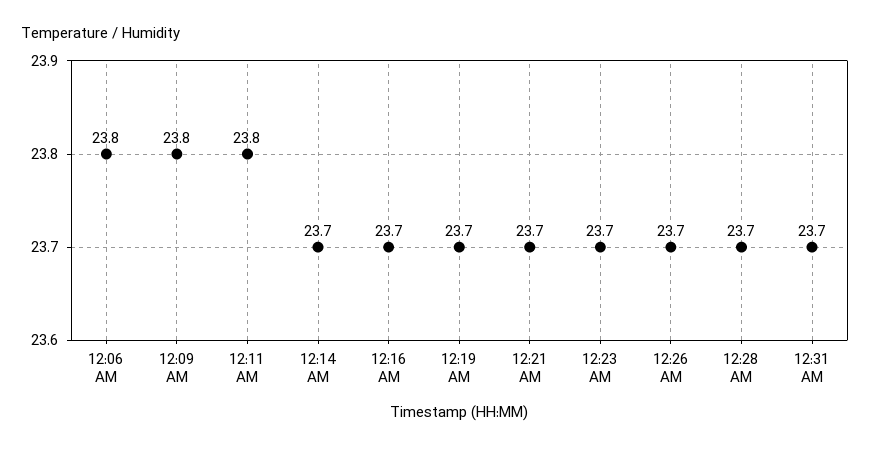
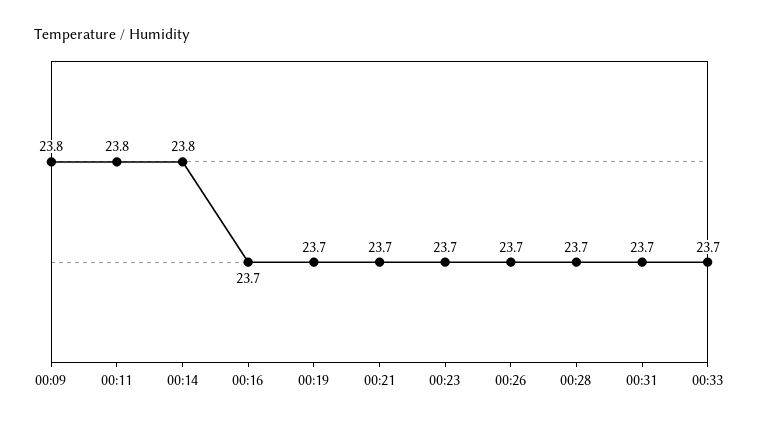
12:06 AM: 23.8 -> none
12:14 AM: 23.7 -> 23.8
00:33: none -> 23.7

